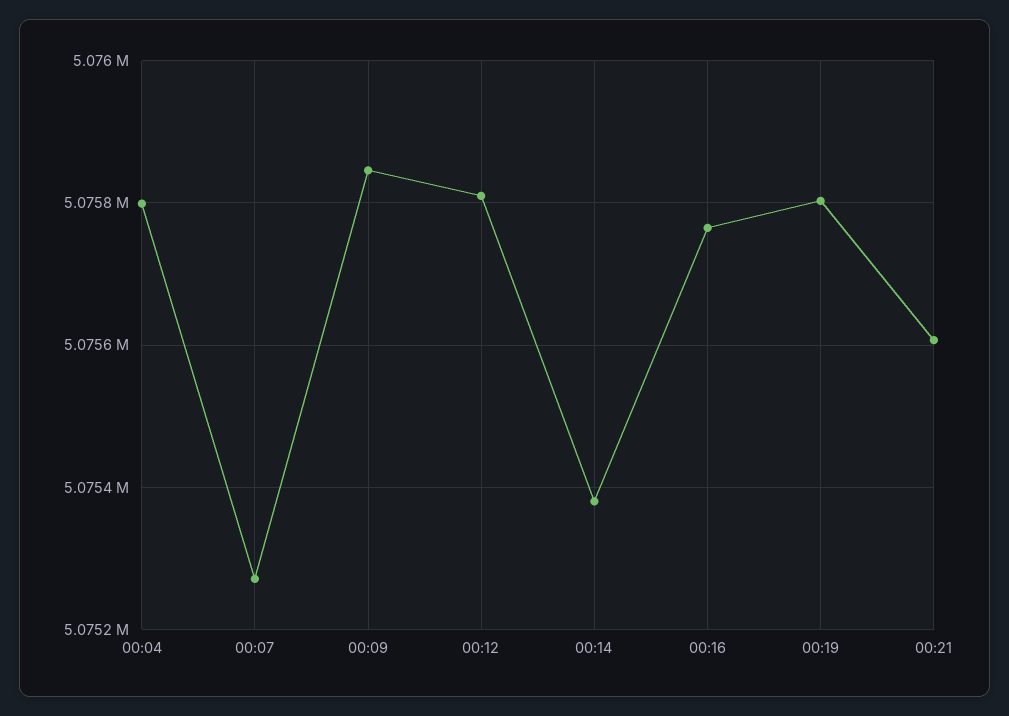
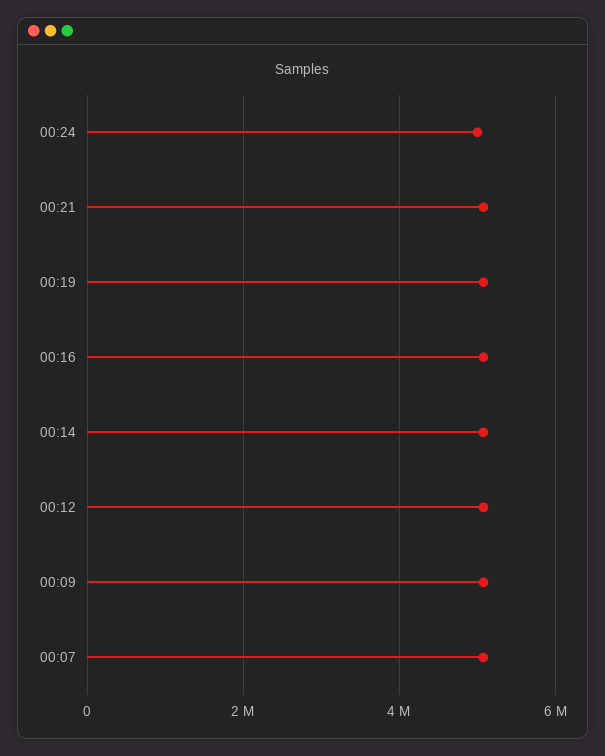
00:04: 5075800 -> none
00:24: none -> 5000000

